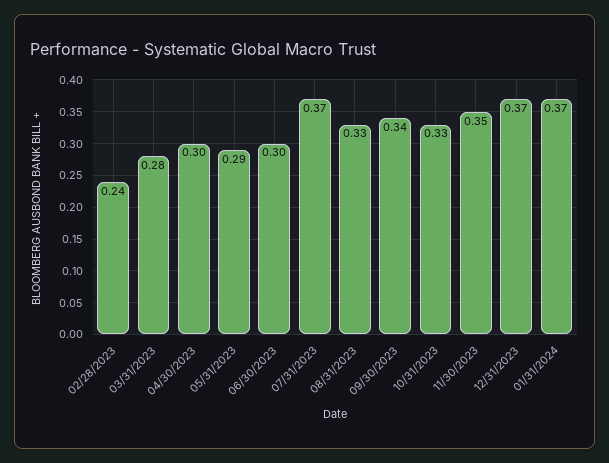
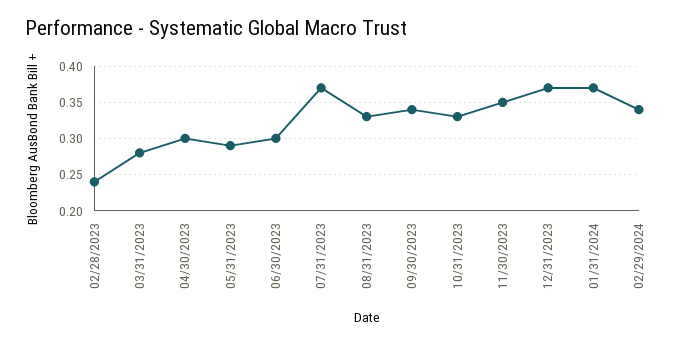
02/29/2024: none -> 0.34

